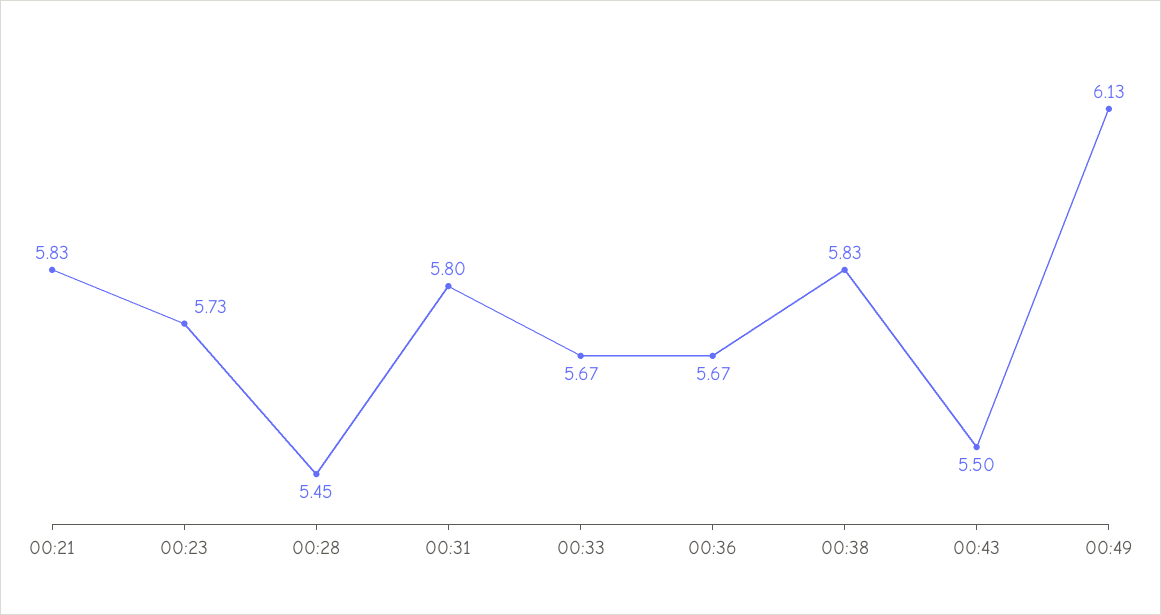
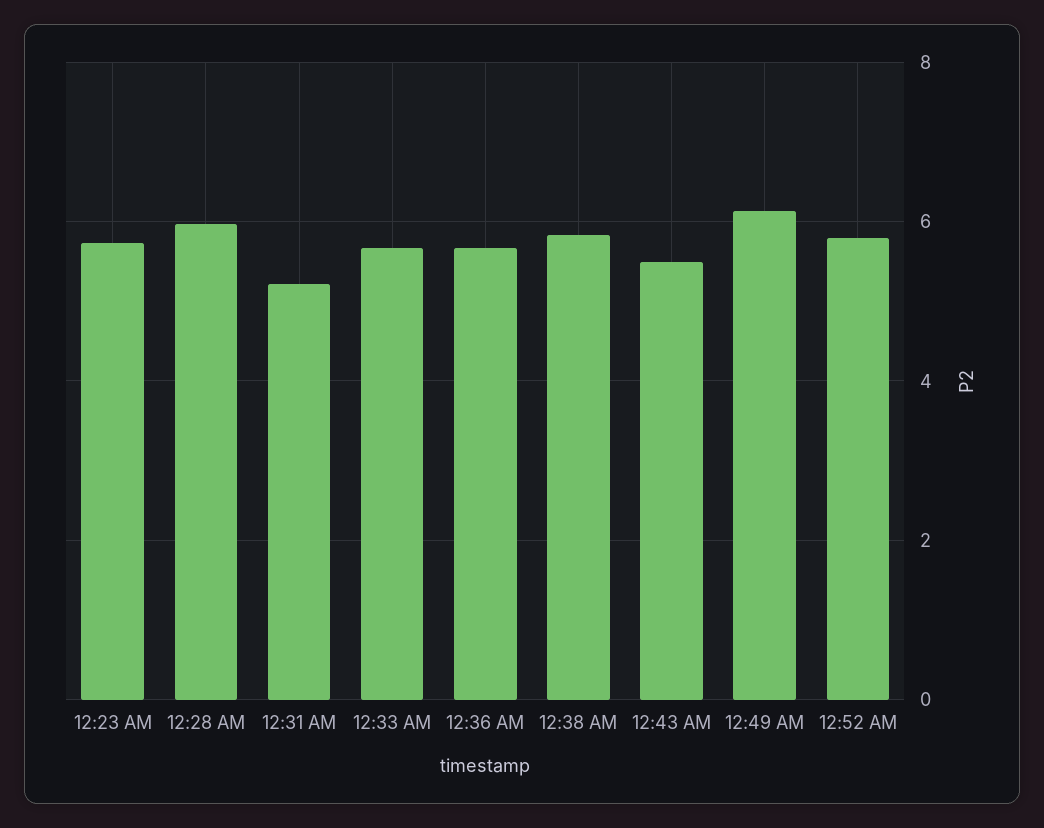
00:21: 5.83 -> none
00:28: 5.45 -> 6
00:31: 5.8 -> 5.2
12:52 AM: none -> 5.8

